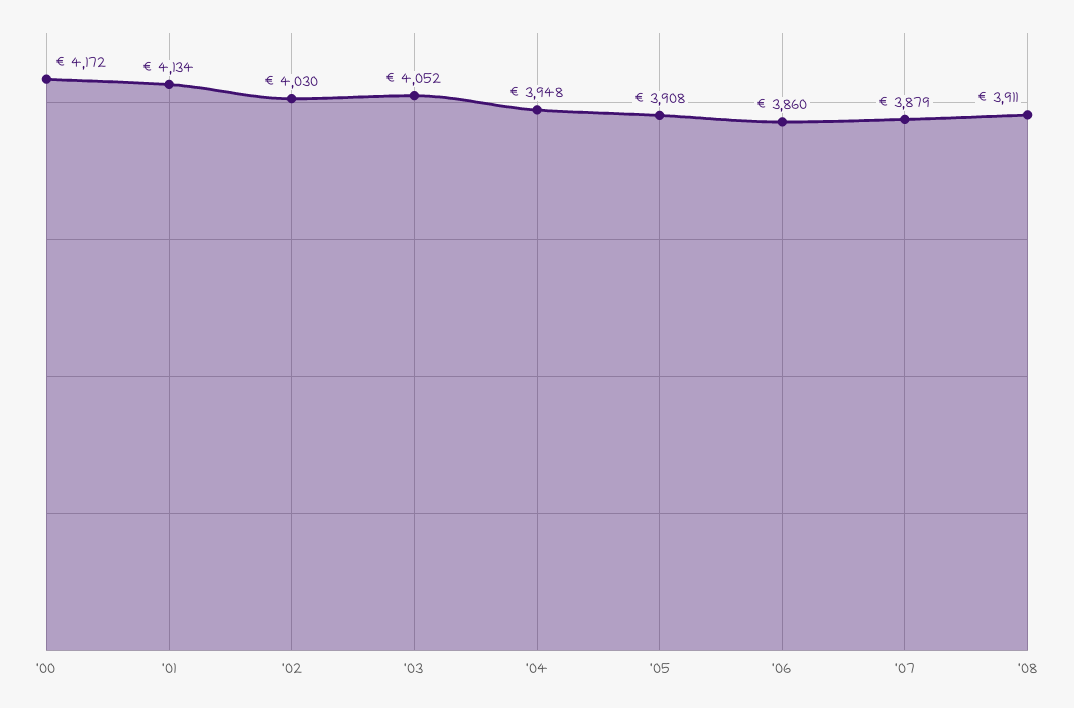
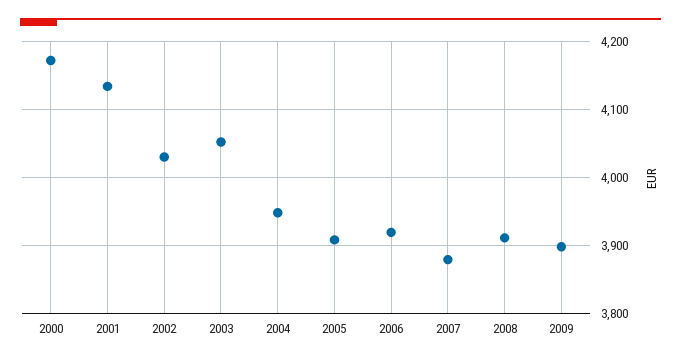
'06: 3860 -> 3920
2009: none -> 3900

